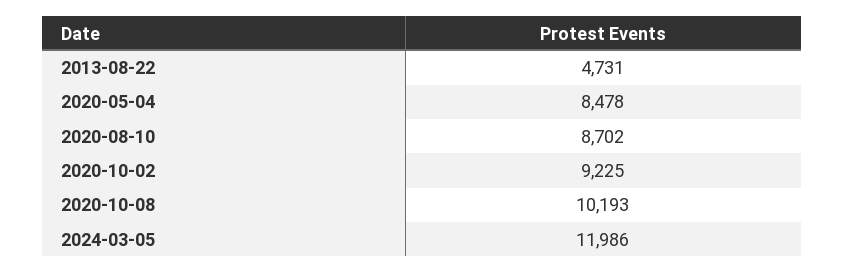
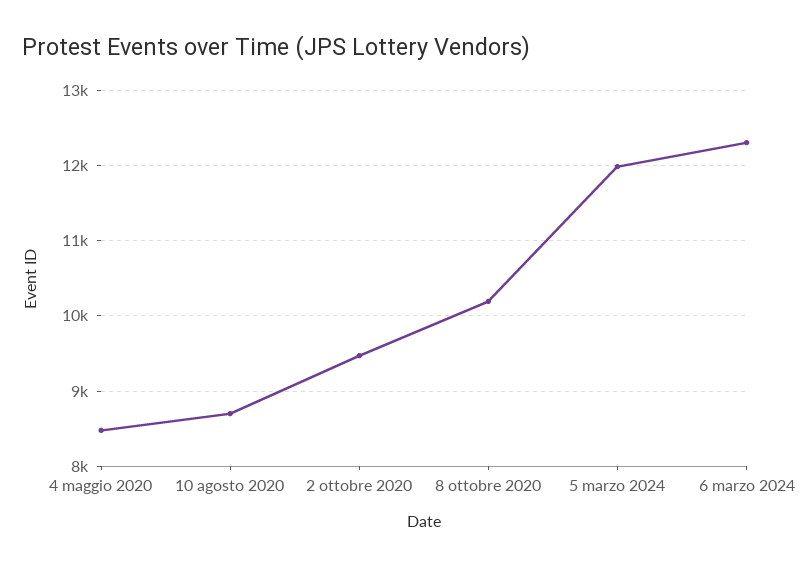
2013-08-22: 4731 -> none
2020-10-02: 9225 -> 9500
6 marzo 2024: none -> 12300

